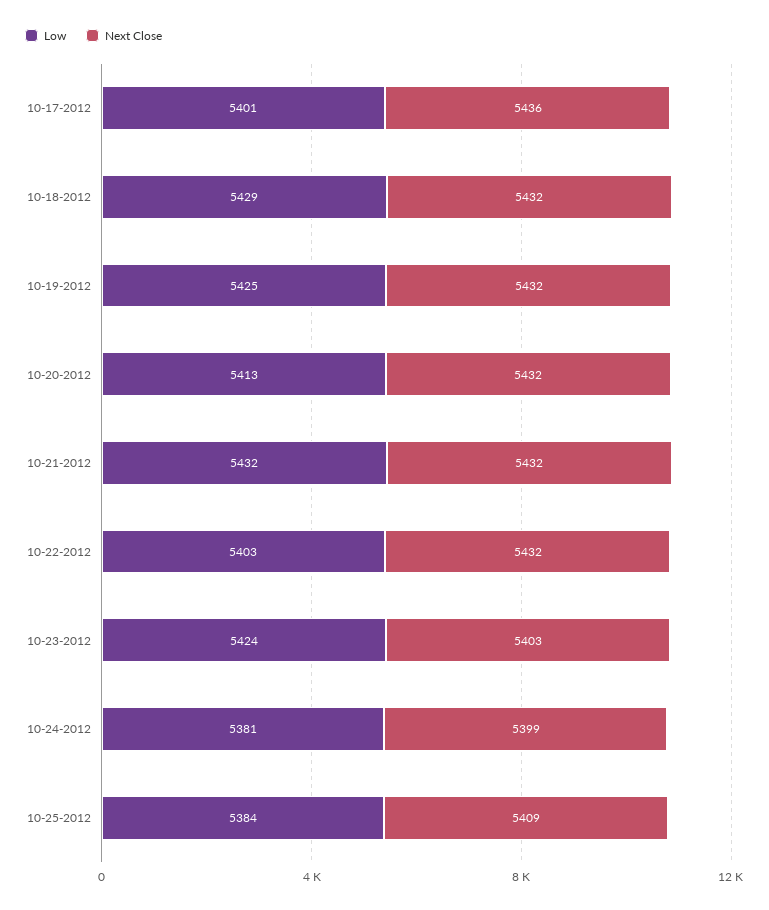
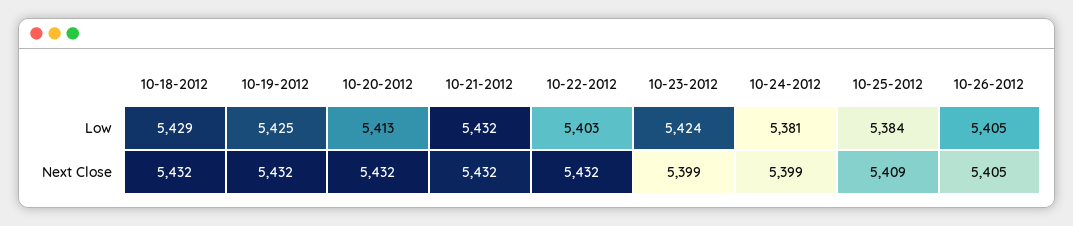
Low, 10-17-2012: 5401 -> none
Next Close, 10-17-2012: 5436 -> none
Next Close, 10-23-2012: 5403 -> 5399
Low, 10-26-2012: none -> 5405
Next Close, 10-26-2012: none -> 5405

